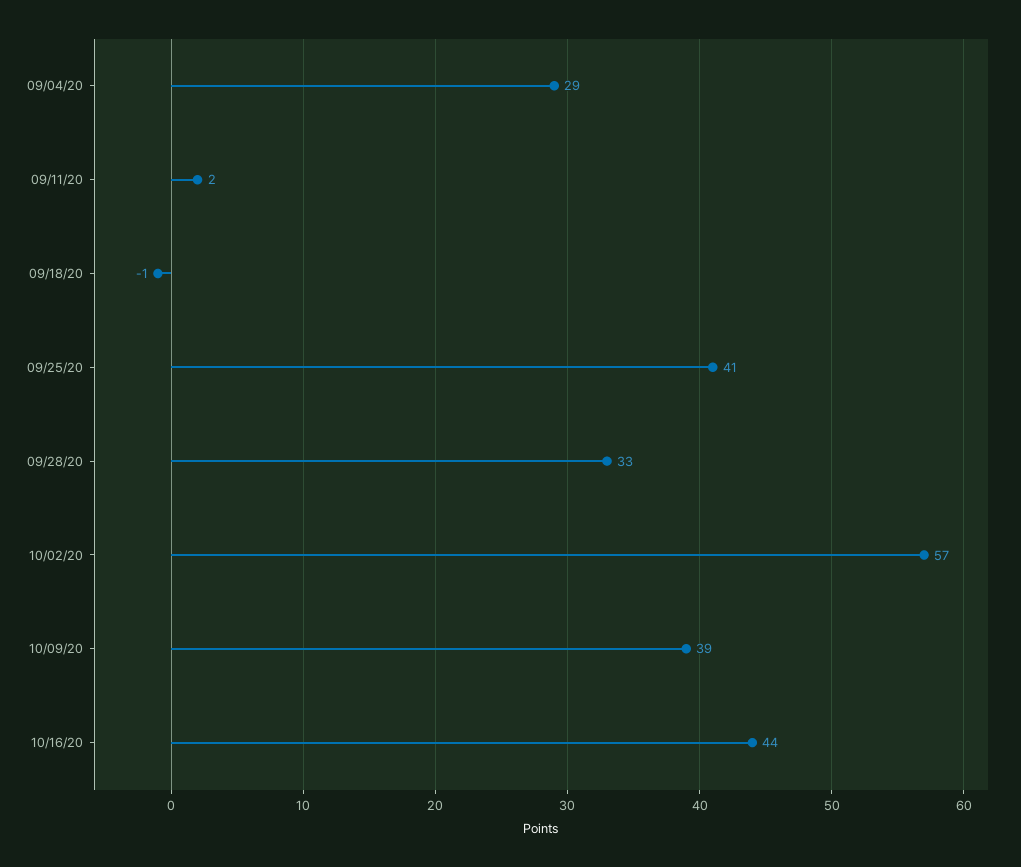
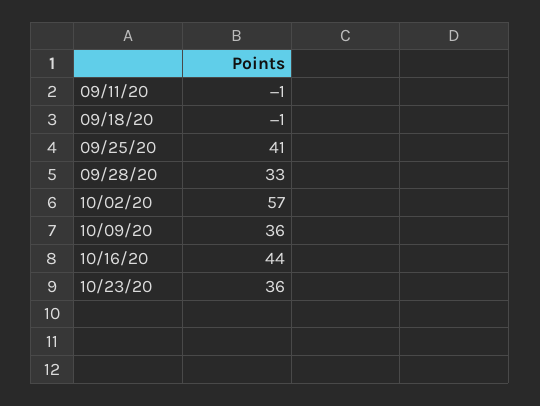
09/04/20: 29 -> none
09/11/20: 2 -> -1
10/09/20: 39 -> 36
10/23/20: none -> 36

